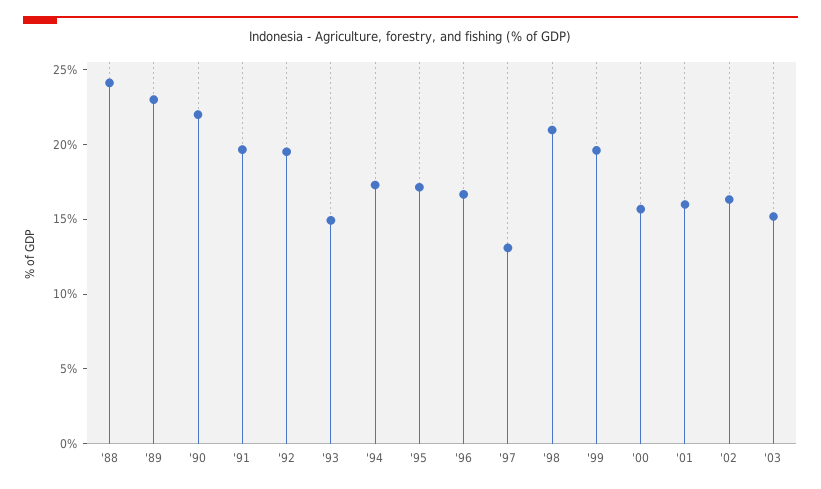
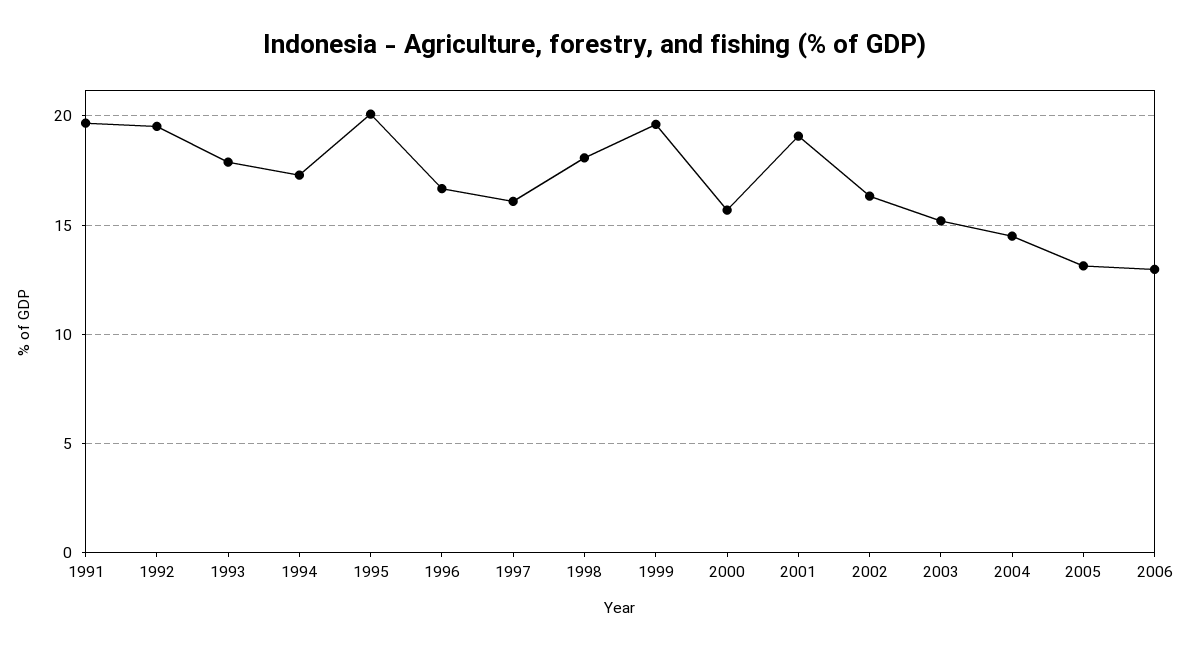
'88: 24 -> none
'89: 23 -> none
'90: 22 -> none
'93: 15 -> 18
'95: 17 -> 20
'97: 13 -> 16
'98: 21 -> 18
'01: 16 -> 19
2004: none -> 14.5
2005: none -> 13
2006: none -> 13

